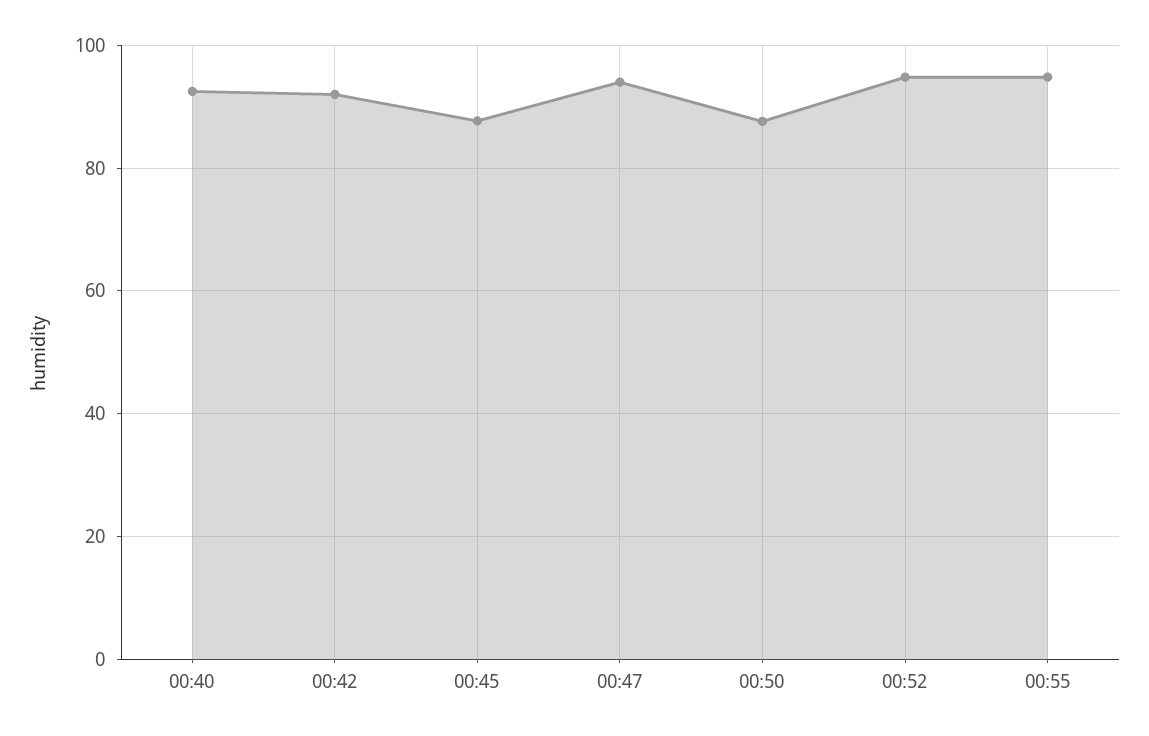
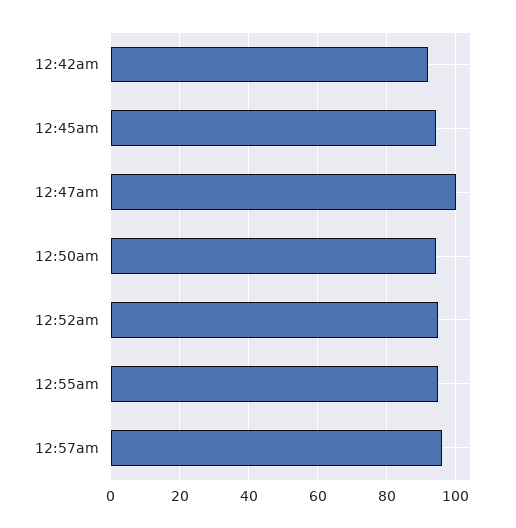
00:40: 92 -> none
00:45: 88 -> 94
00:47: 94 -> 100
00:50: 88 -> 94
12:57am: none -> 96

